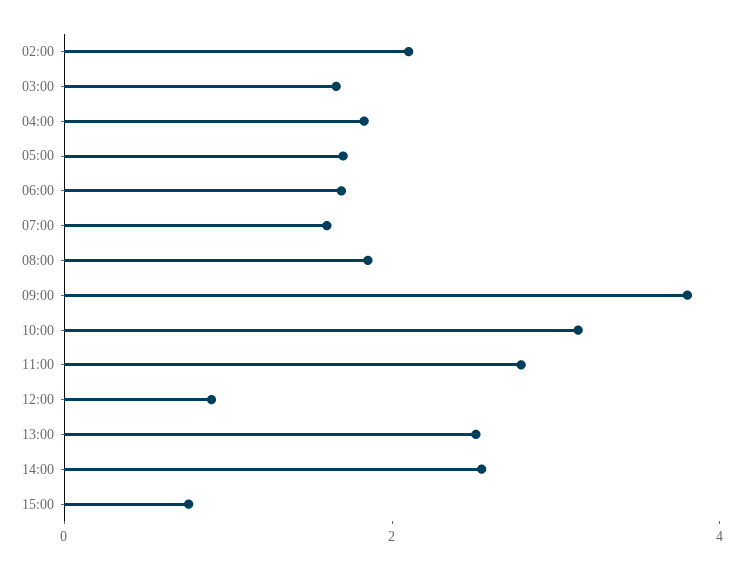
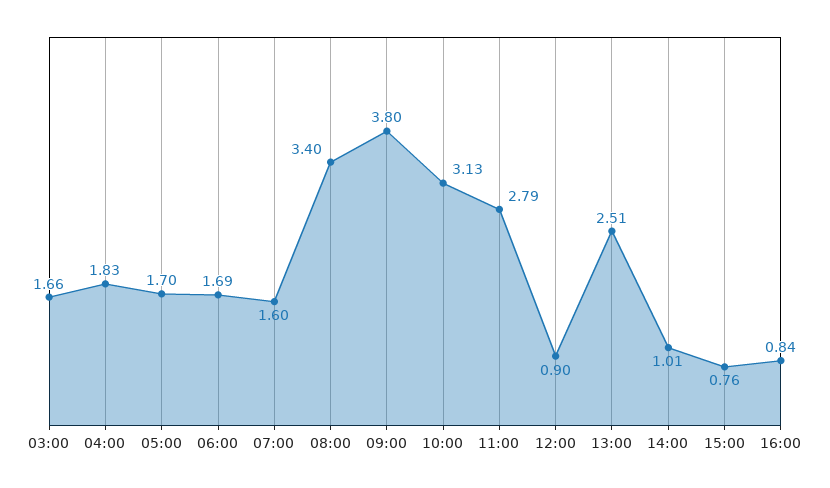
02:00: 2 -> none
08:00: 2 -> 3.4
14:00: 2.5 -> 1.01
16:00: none -> 0.84

